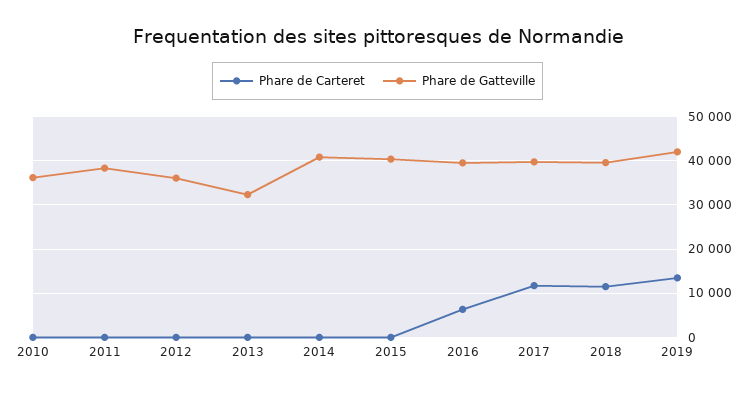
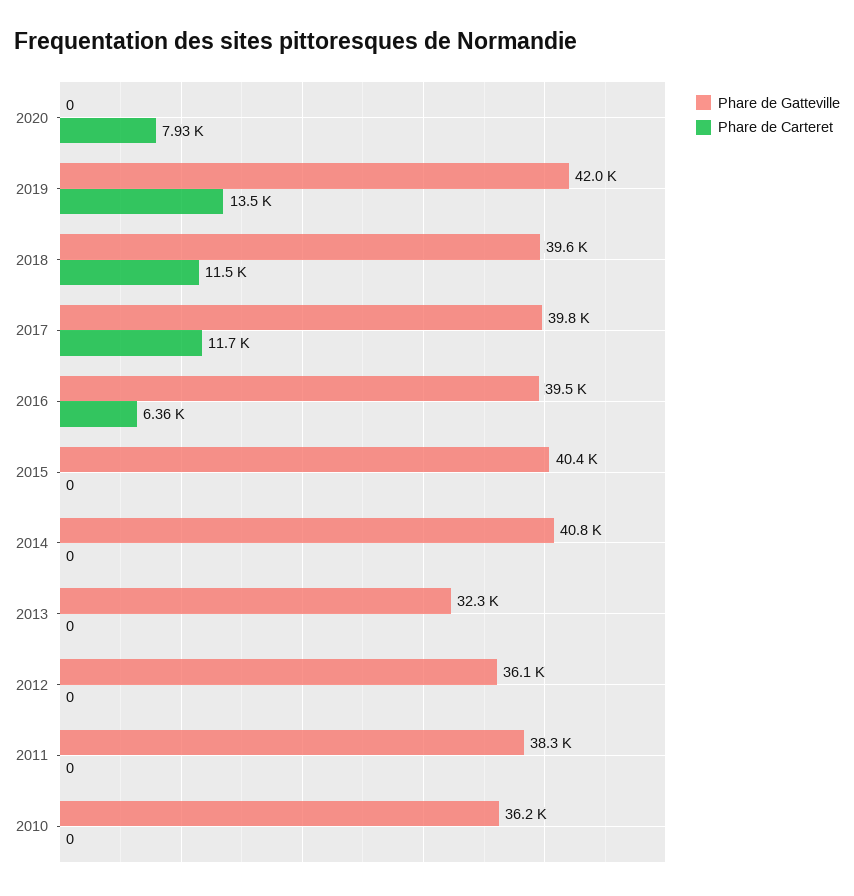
Phare de Gatteville, 2020: none -> 0
Phare de Carteret, 2020: none -> 7930

